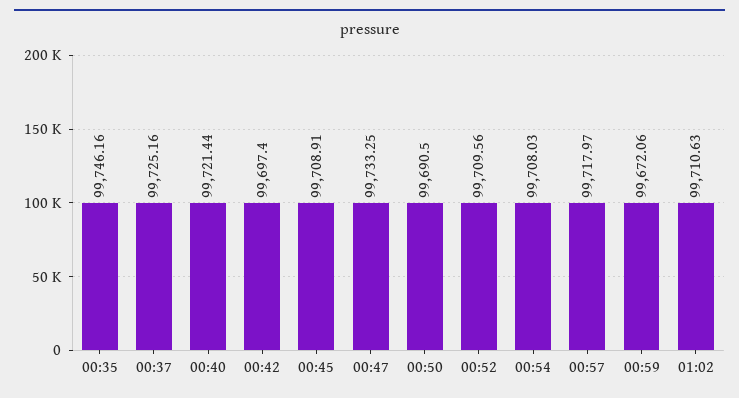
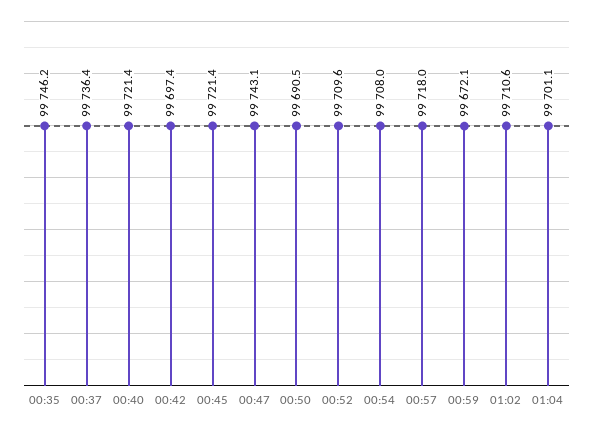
00:37: 99725.16 -> 99736.4
00:45: 99708.91 -> 99721.4
00:47: 99733.25 -> 99743.1
01:04: none -> 99701.1

